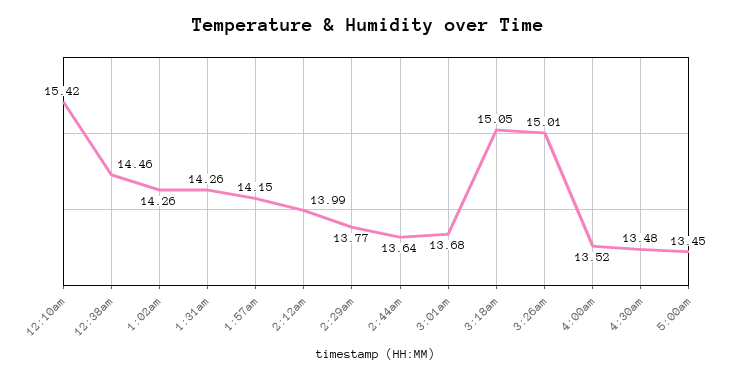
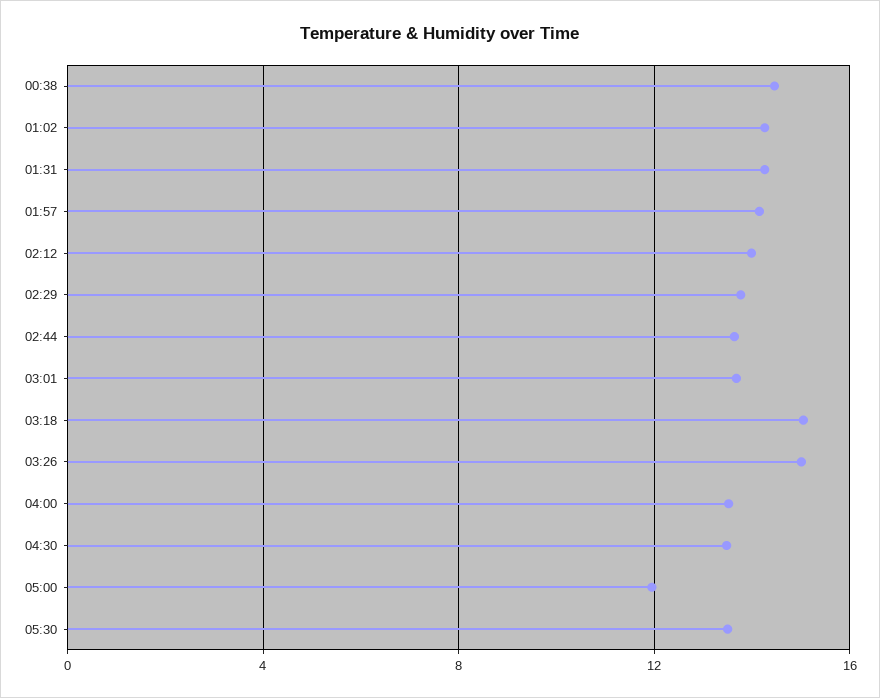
12:10am: 15.42 -> none
5:00am: 13.45 -> 12
05:30: none -> 13.5

